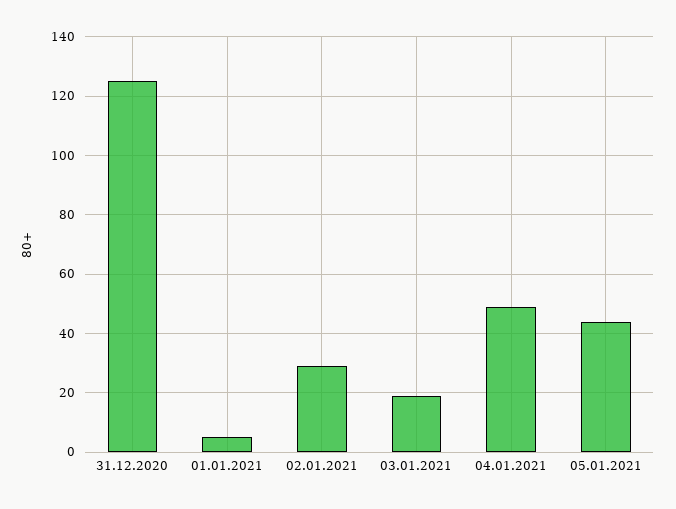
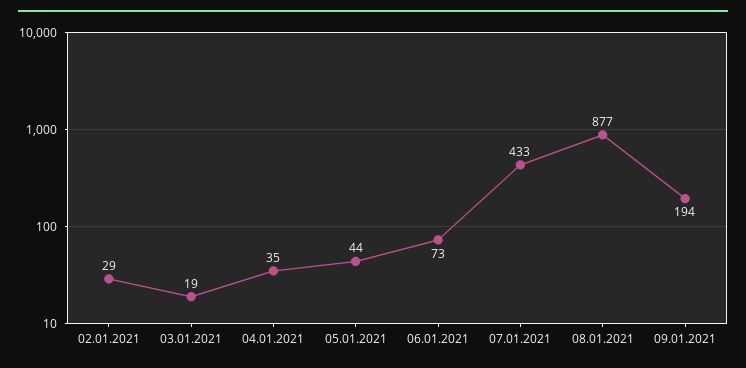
31.12.2020: 125 -> none
01.01.2021: 5 -> none
04.01.2021: 50 -> 35
06.01.2021: none -> 73
07.01.2021: none -> 433
08.01.2021: none -> 877
09.01.2021: none -> 194

